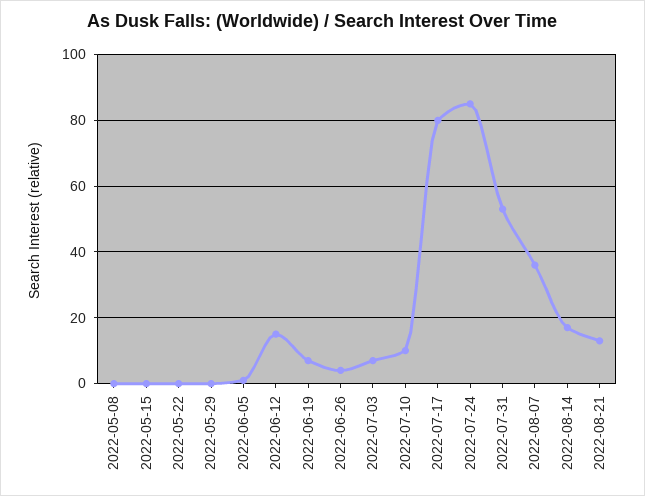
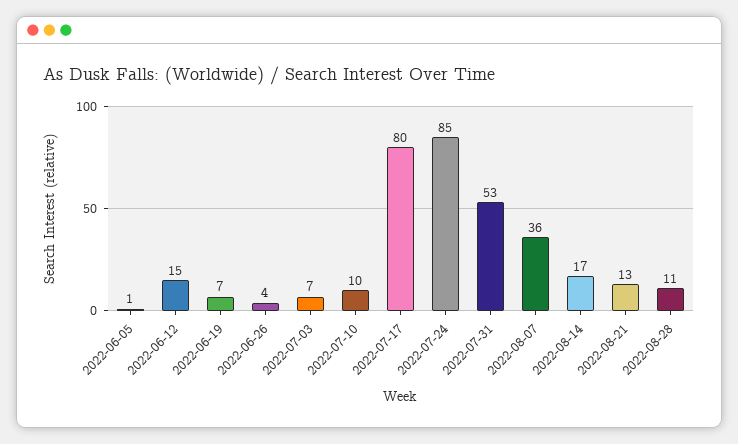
2022-05-08: 0 -> none
2022-05-15: 0 -> none
2022-05-22: 0 -> none
2022-05-29: 0 -> none
2022-08-28: none -> 11

